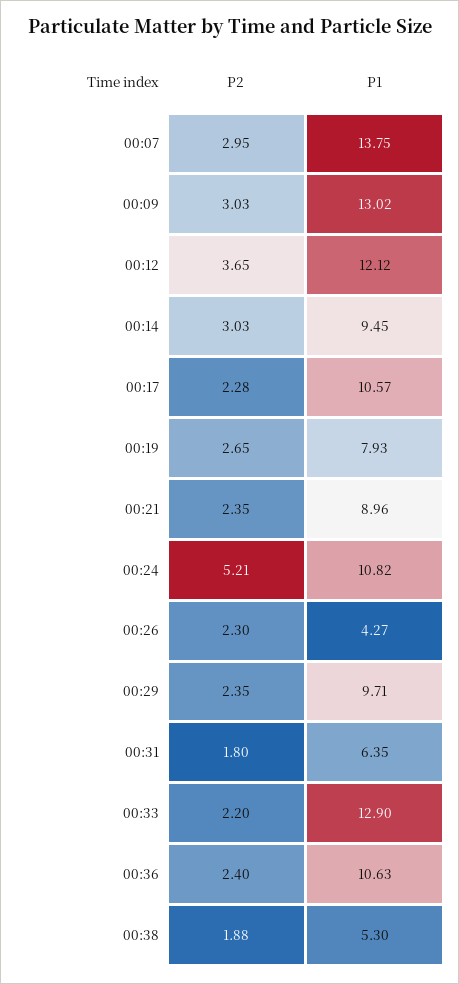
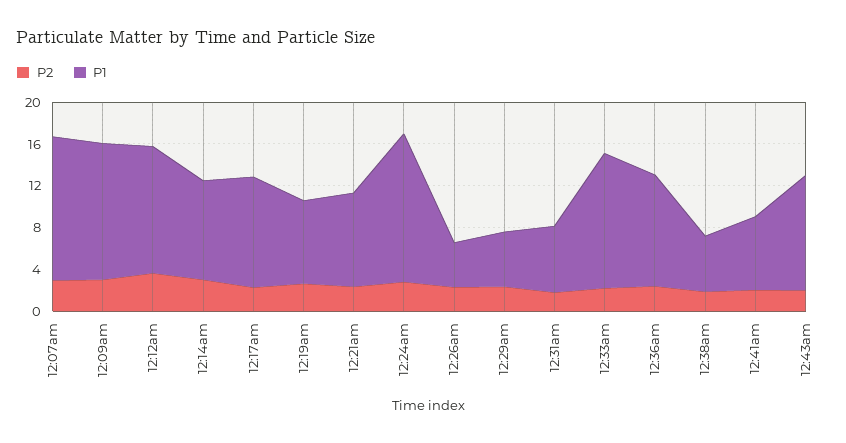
P2, 00:24: 5.21 -> 3
P1, 00:24: 10.82 -> 14
P1, 00:29: 9.71 -> 5
P2, 12:41am: none -> 2
P1, 12:41am: none -> 7
P2, 12:43am: none -> 2
P1, 12:43am: none -> 11

